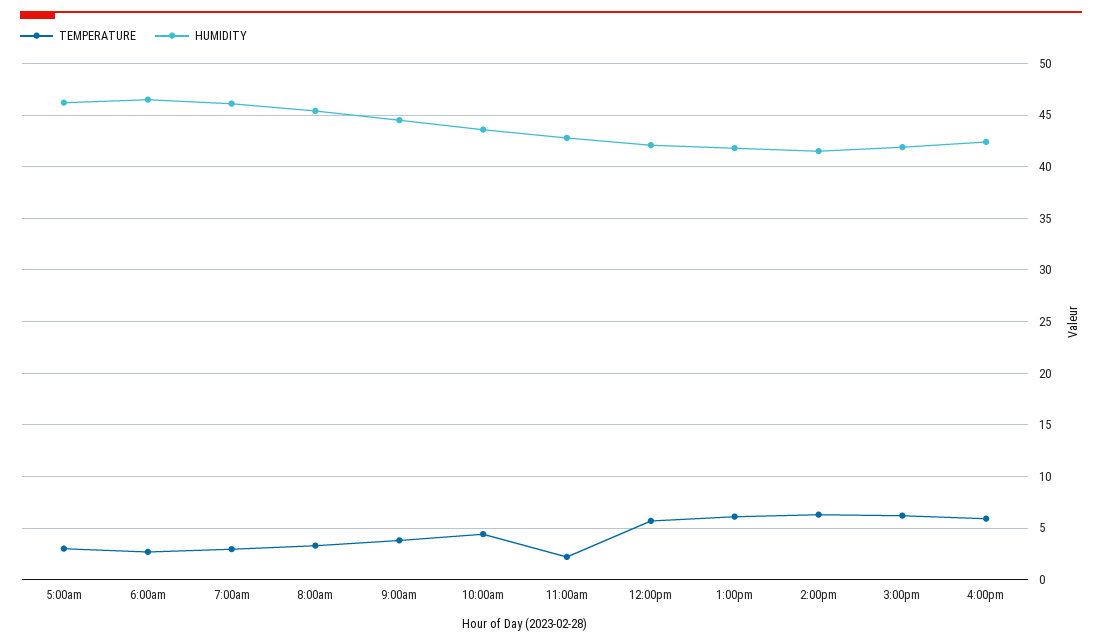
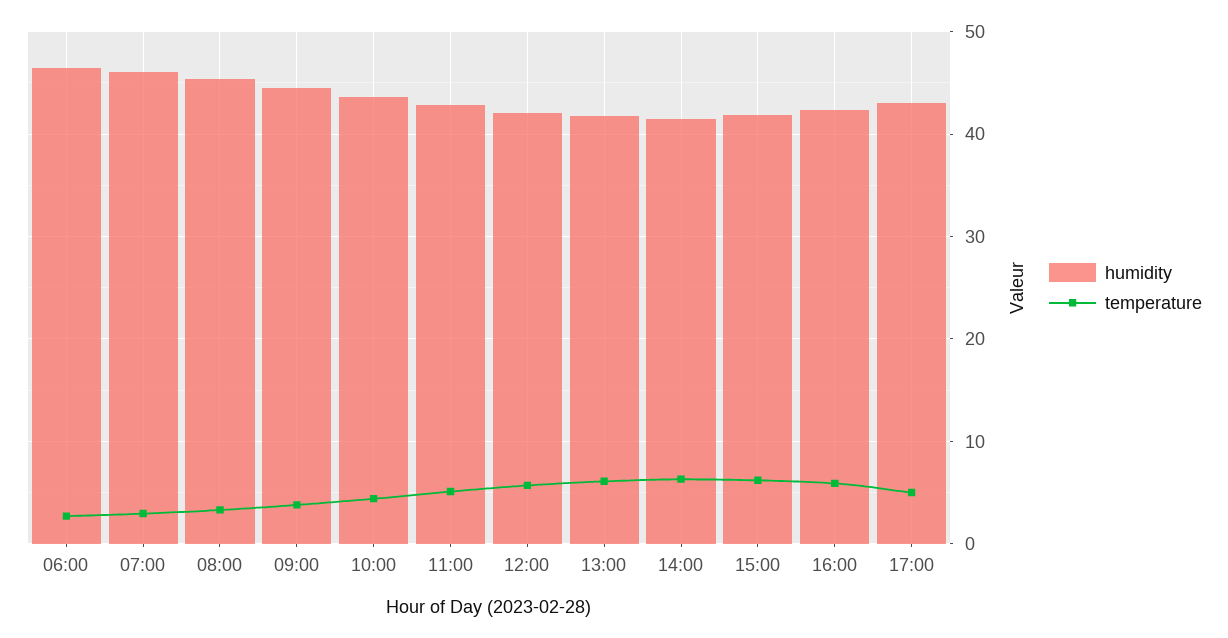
TEMPERATURE, 5:00am: 3 -> none
HUMIDITY, 5:00am: 46 -> none
TEMPERATURE, 11:00am: 2 -> 5
HUMIDITY, 17:00: none -> 43
TEMPERATURE, 17:00: none -> 5

